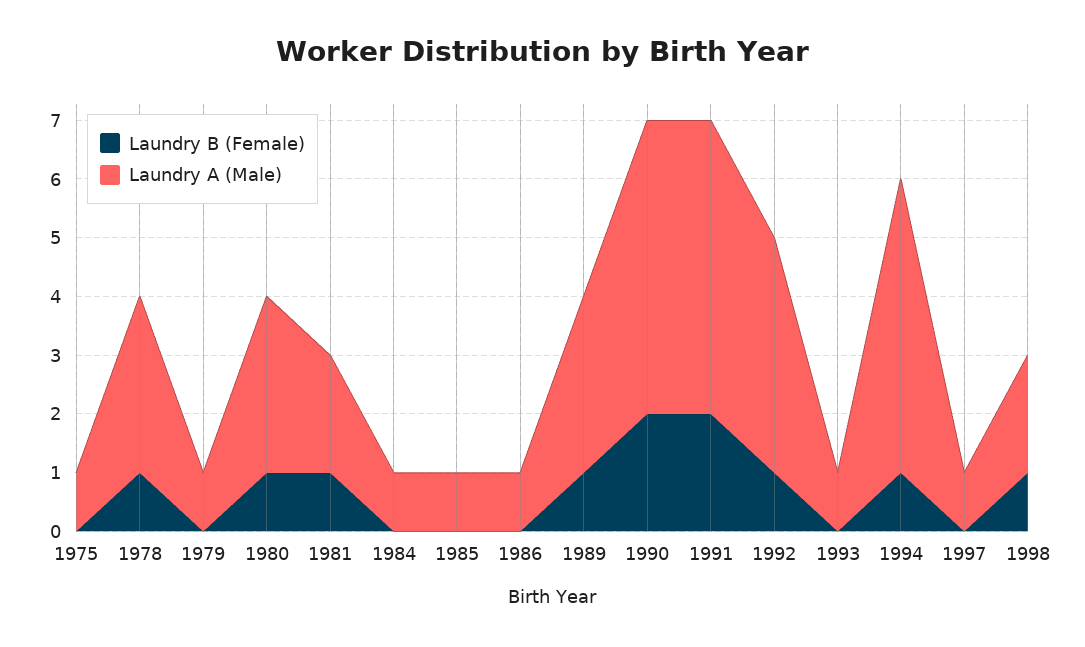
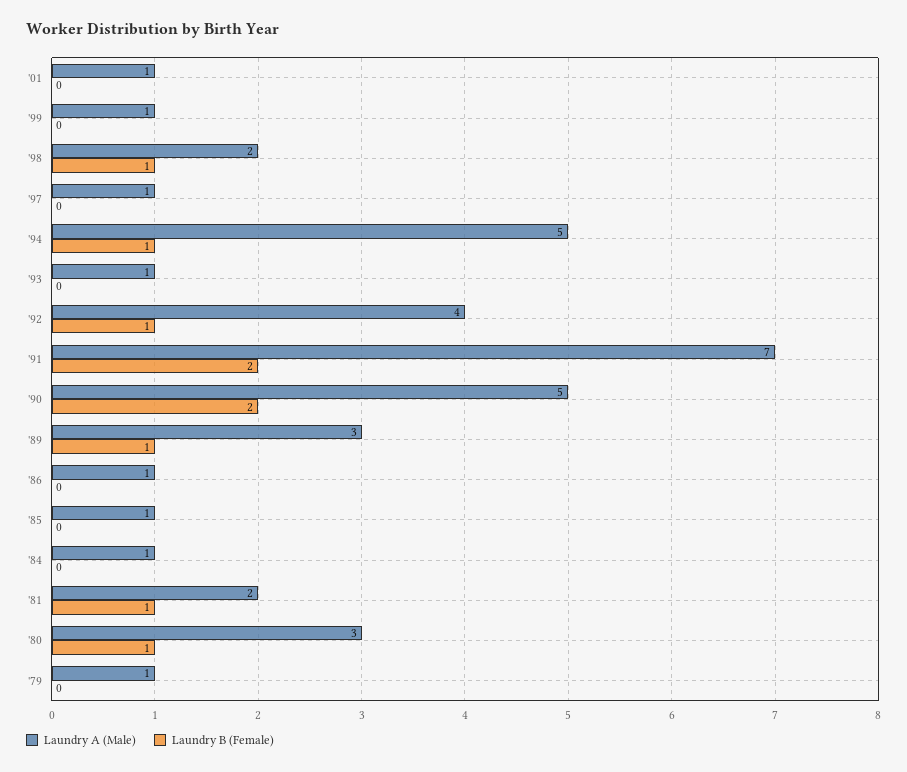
Laundry B (Female), 1975: 0 -> none
Laundry A (Male), 1975: 1 -> none
Laundry B (Female), 1978: 1 -> none
Laundry A (Male), 1978: 3 -> none
Laundry A (Male), 1991: 5 -> 7
Laundry A (Male), '01: none -> 1
Laundry B (Female), '01: none -> 0
Laundry A (Male), '99: none -> 1
Laundry B (Female), '99: none -> 0

